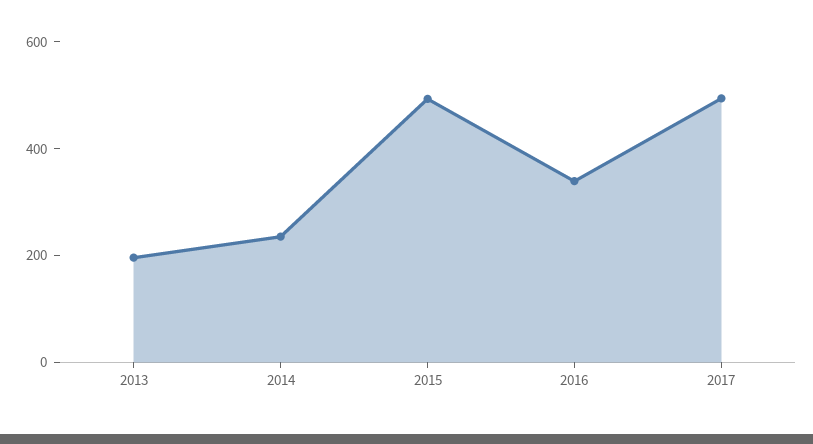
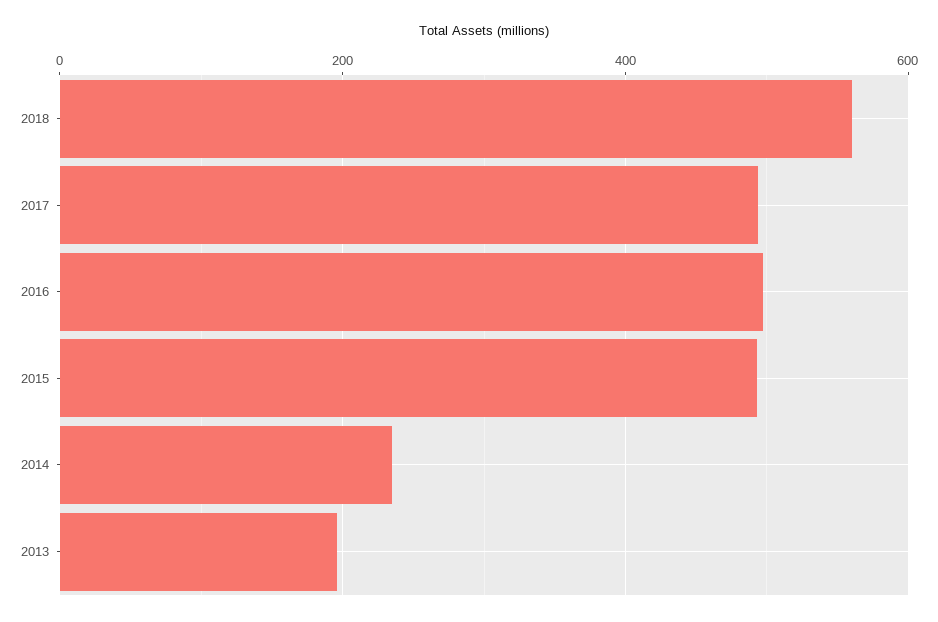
2016: 350 -> 500
2018: none -> 560

